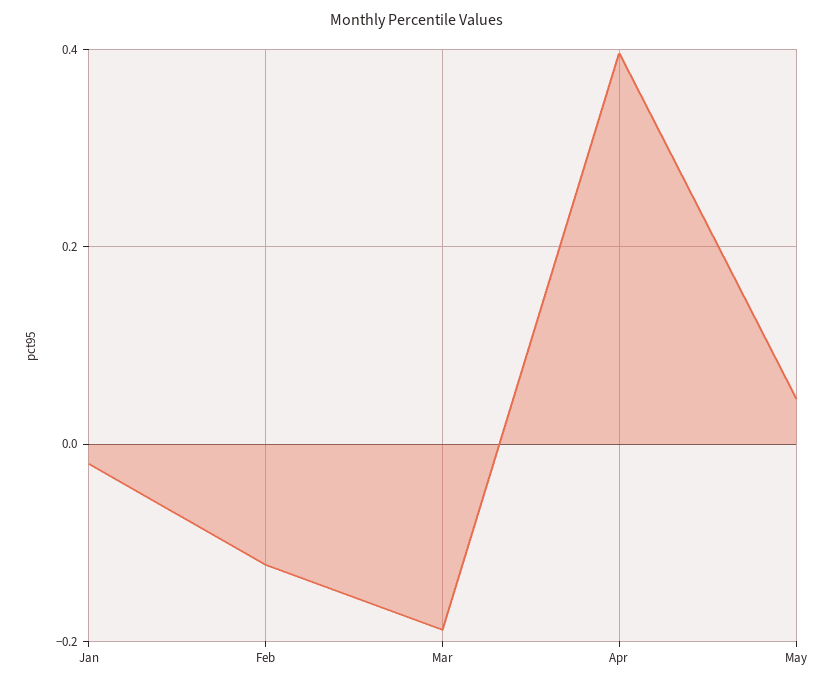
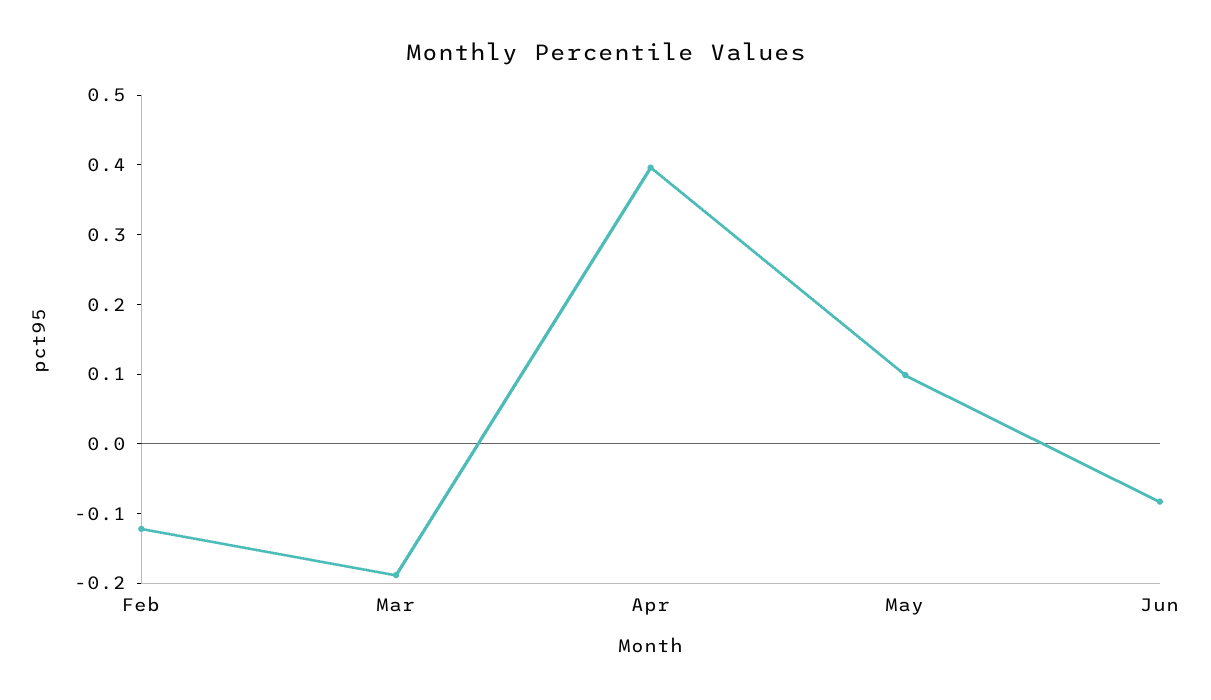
Jan: -0.02 -> none
May: 0.04 -> 0.1
Jun: none -> -0.08

